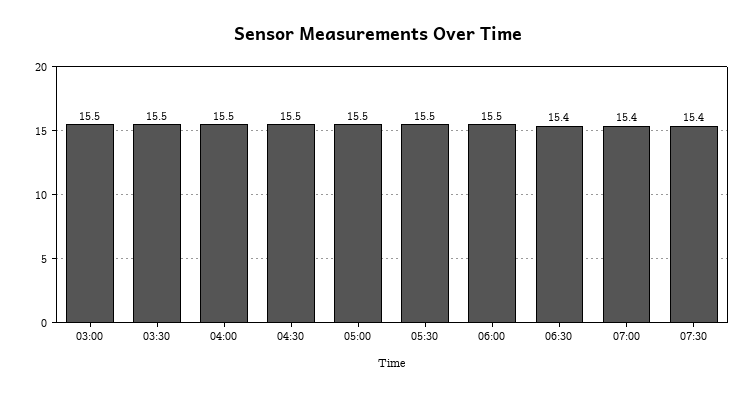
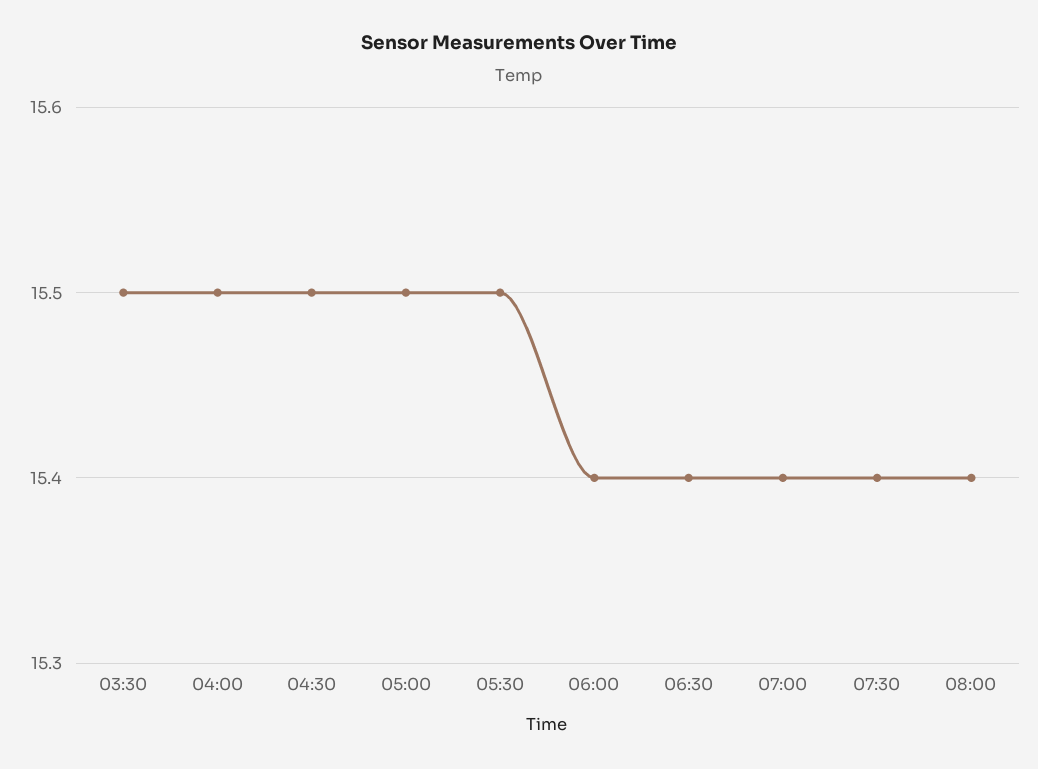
03:00: 15.5 -> none
06:00: 15.5 -> 15.4
08:00: none -> 15.4

